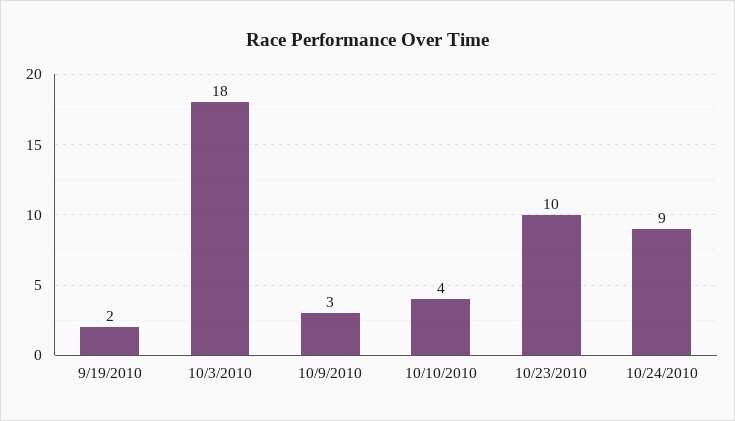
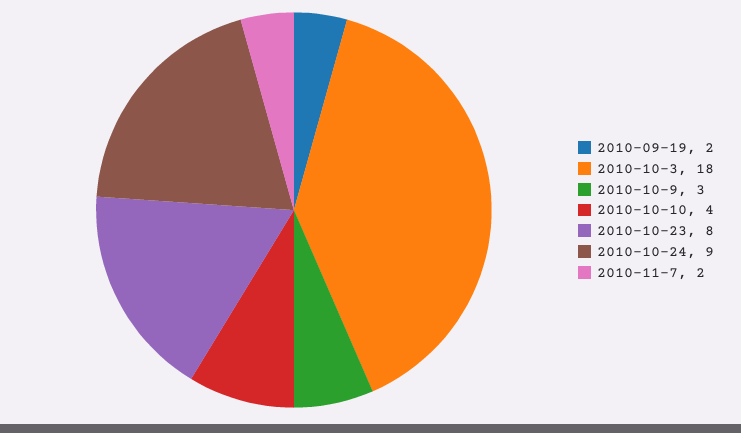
10/23/2010: 10 -> 8
2010-11-7: none -> 2

